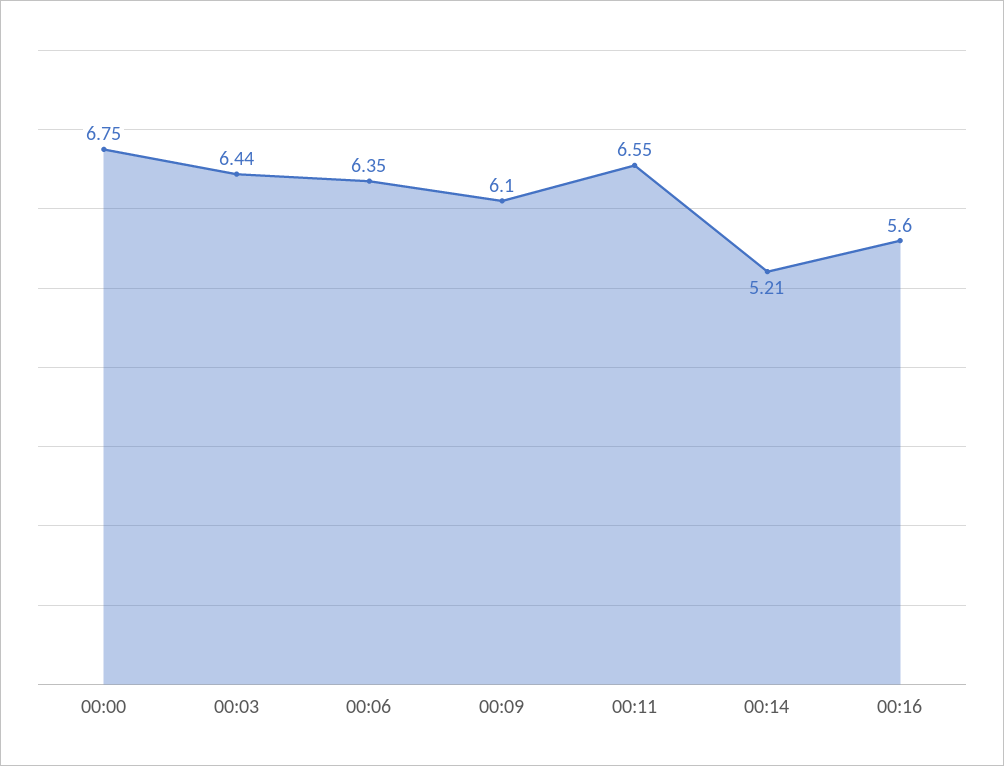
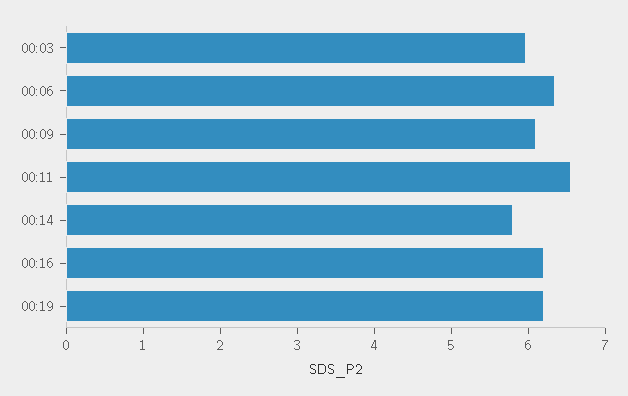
00:00: 6.75 -> none
00:03: 6.44 -> 6
00:14: 5.21 -> 5.8
00:16: 5.6 -> 6.2
00:19: none -> 6.2

